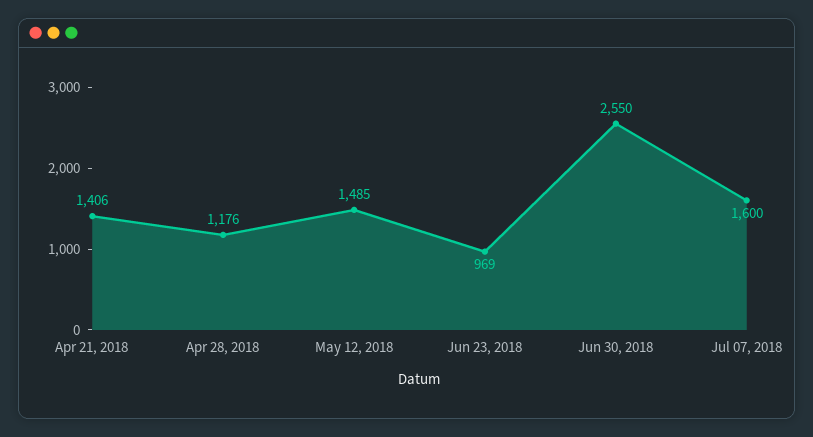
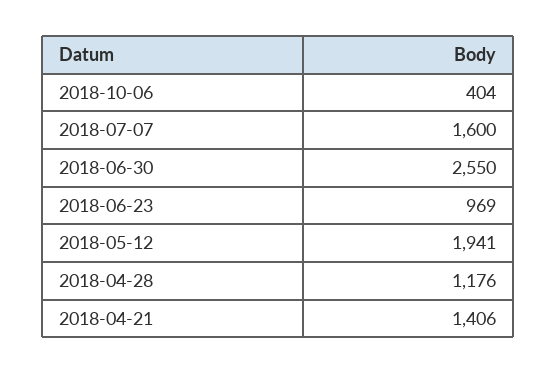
May 12, 2018: 1485 -> 1941
2018-10-06: none -> 404

